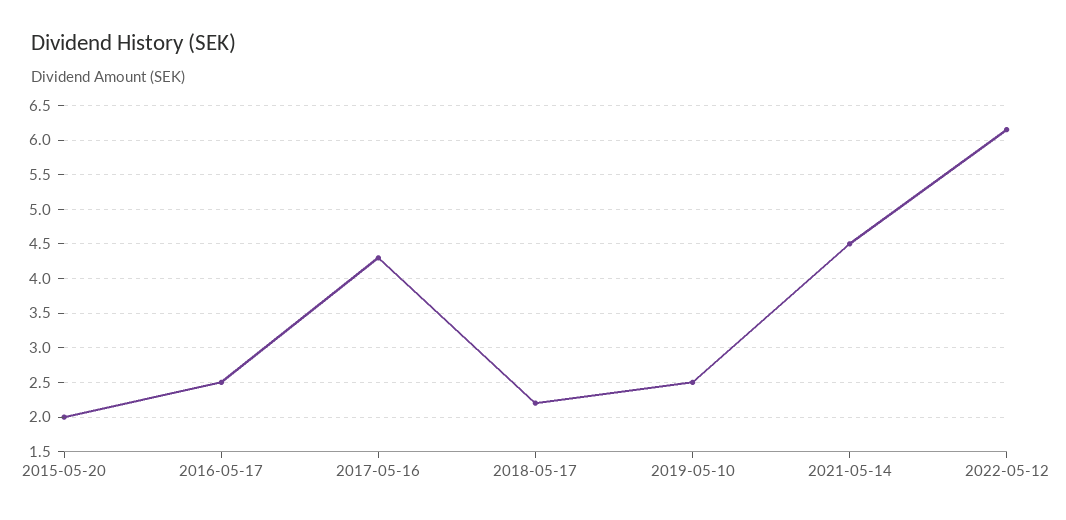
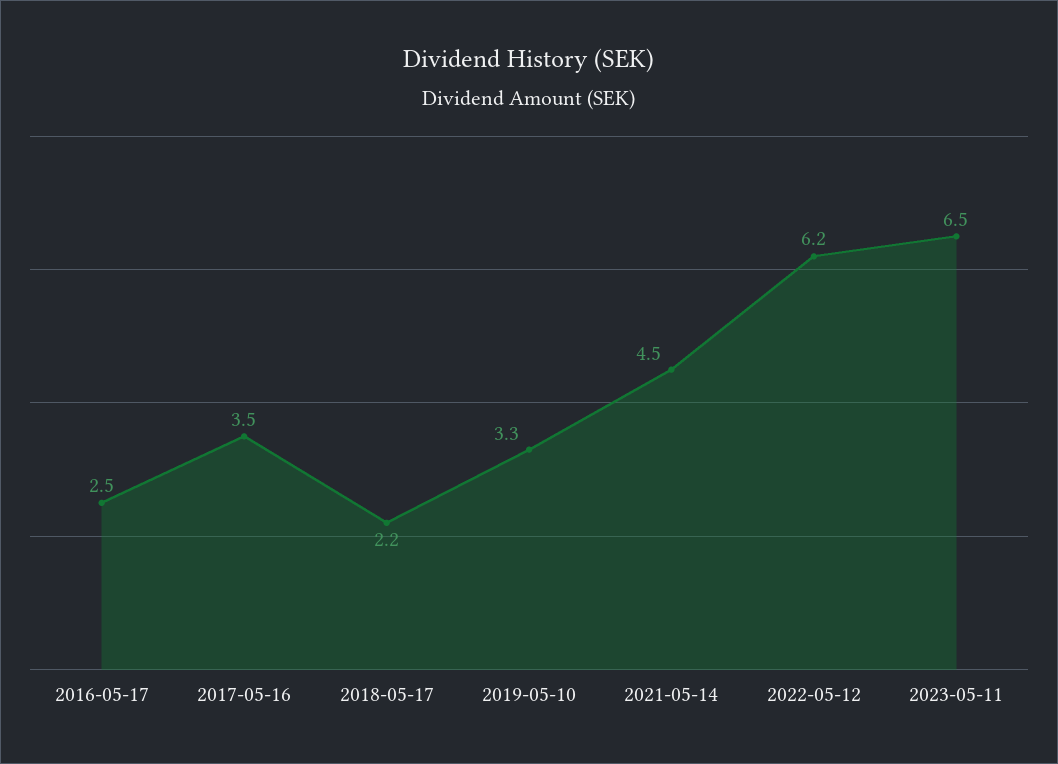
2015-05-20: 2 -> none
2017-05-16: 4.3 -> 3.5
2019-05-10: 2.5 -> 3.3
2023-05-11: none -> 6.5

